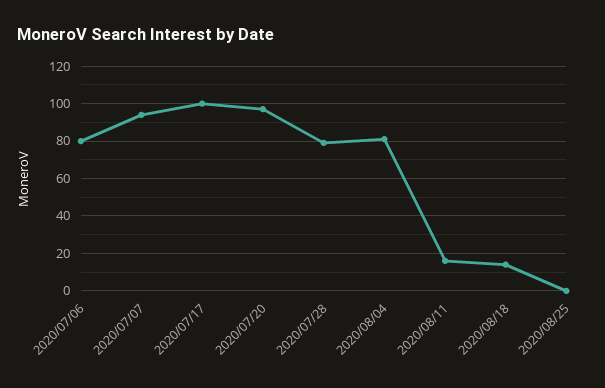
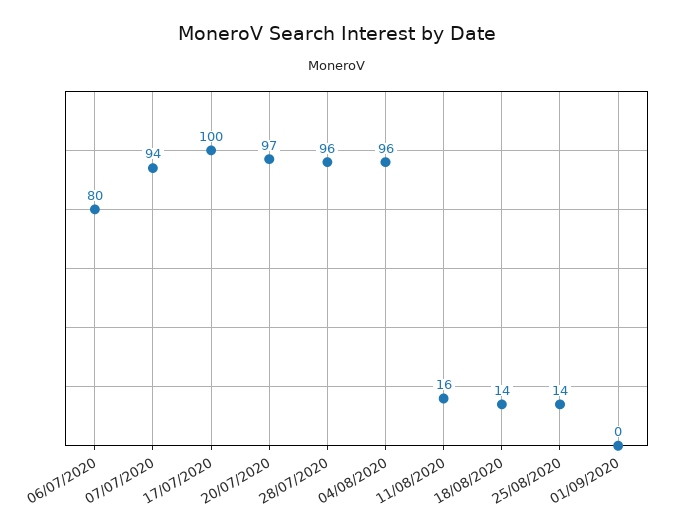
2020/07/28: 80 -> 96
2020/08/04: 80 -> 96
2020/08/25: 0 -> 14
01/09/2020: none -> 0

